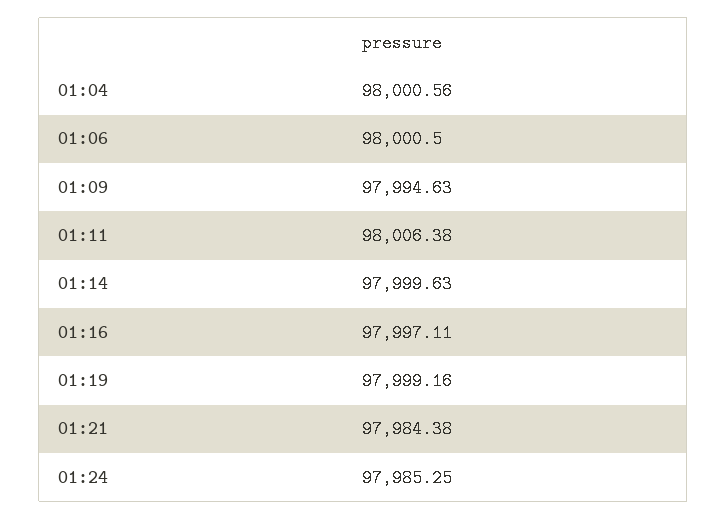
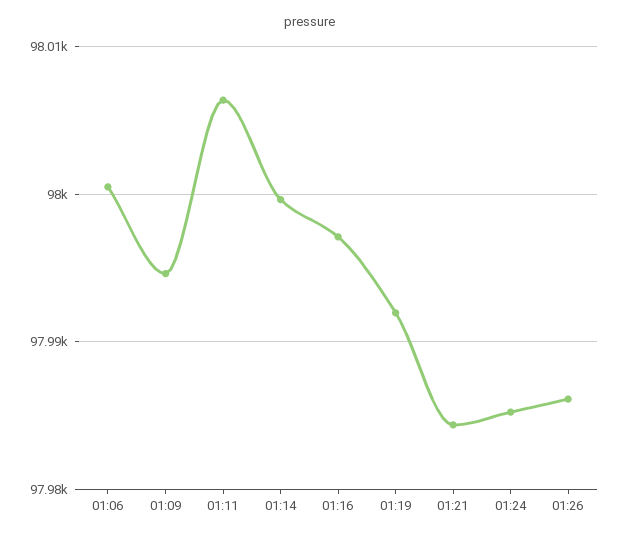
01:04: 98000.56 -> none
01:19: 97999.16 -> 97992
01:26: none -> 97986

